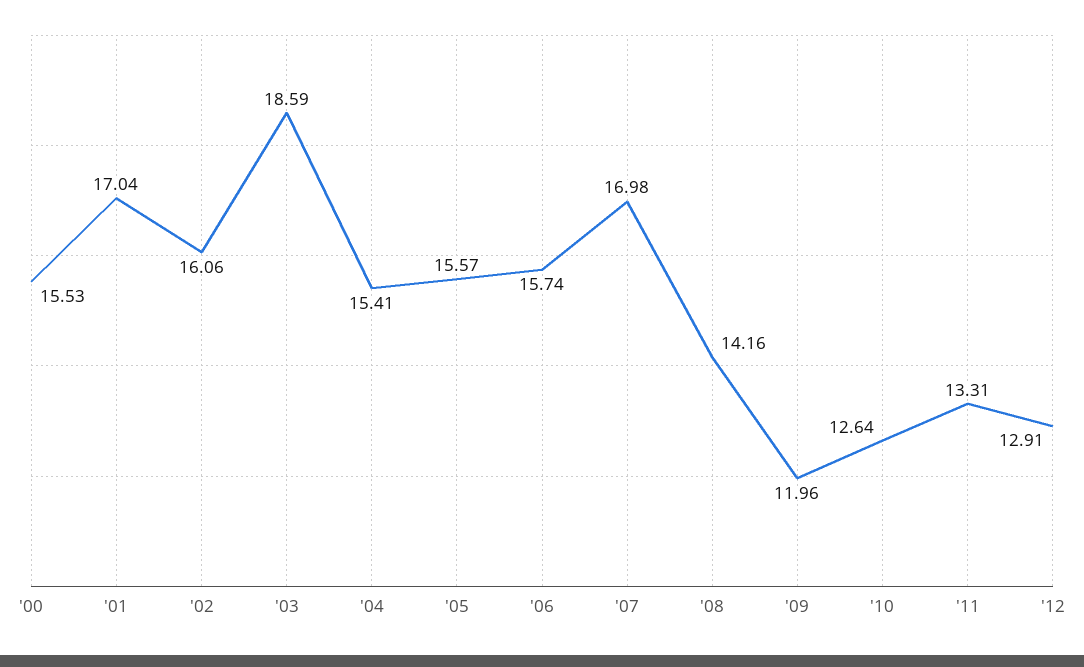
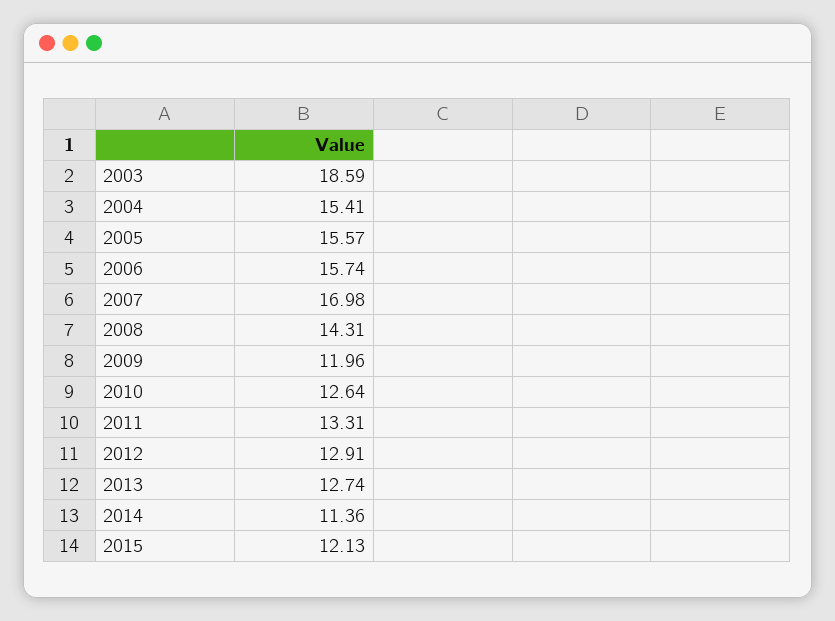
'00: 15.53 -> none
'01: 17.04 -> none
'02: 16.06 -> none
'08: 14.16 -> 14.31
2013: none -> 12.74
2014: none -> 11.36
2015: none -> 12.13

